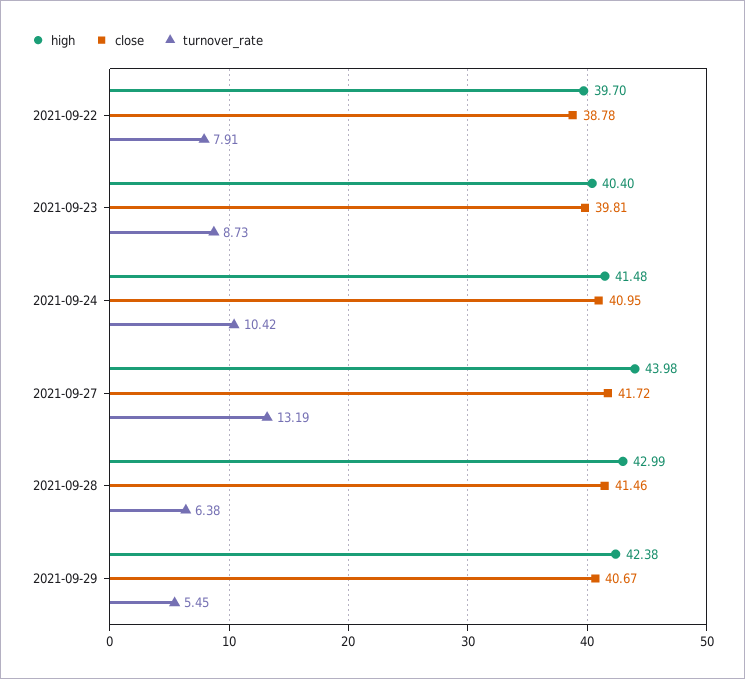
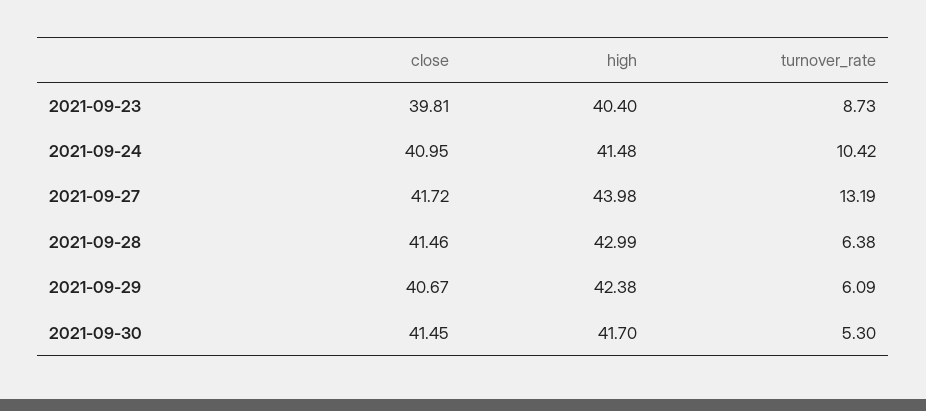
high, 2021-09-22: 39.7 -> none
close, 2021-09-22: 38.78 -> none
turnover_rate, 2021-09-22: 7.91 -> none
turnover_rate, 2021-09-29: 5.45 -> 6.09
close, 2021-09-30: none -> 41.45
high, 2021-09-30: none -> 41.7
turnover_rate, 2021-09-30: none -> 5.3

